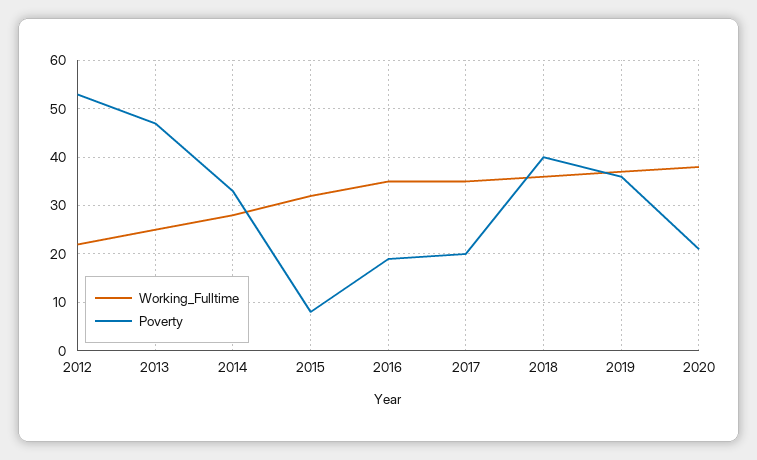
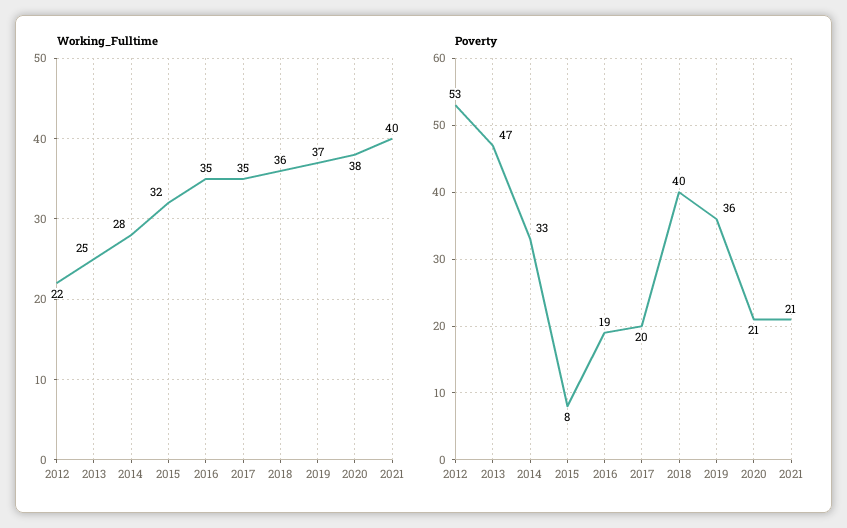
Working_Fulltime, 2021: none -> 40
Poverty, 2021: none -> 21

